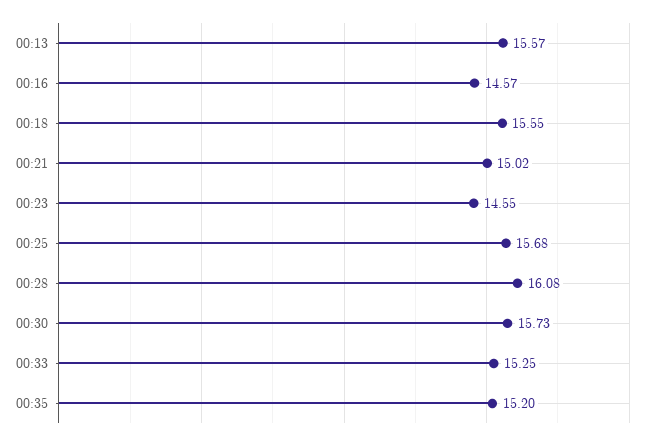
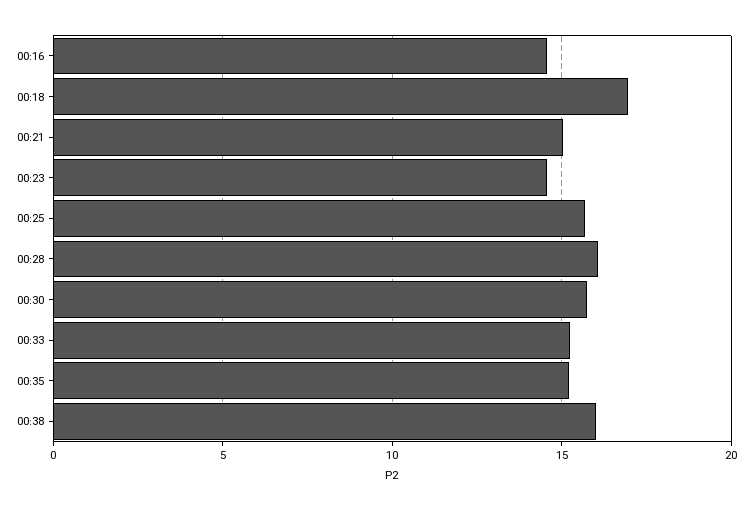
00:13: 15.57 -> none
00:18: 15.55 -> 17
00:38: none -> 16

